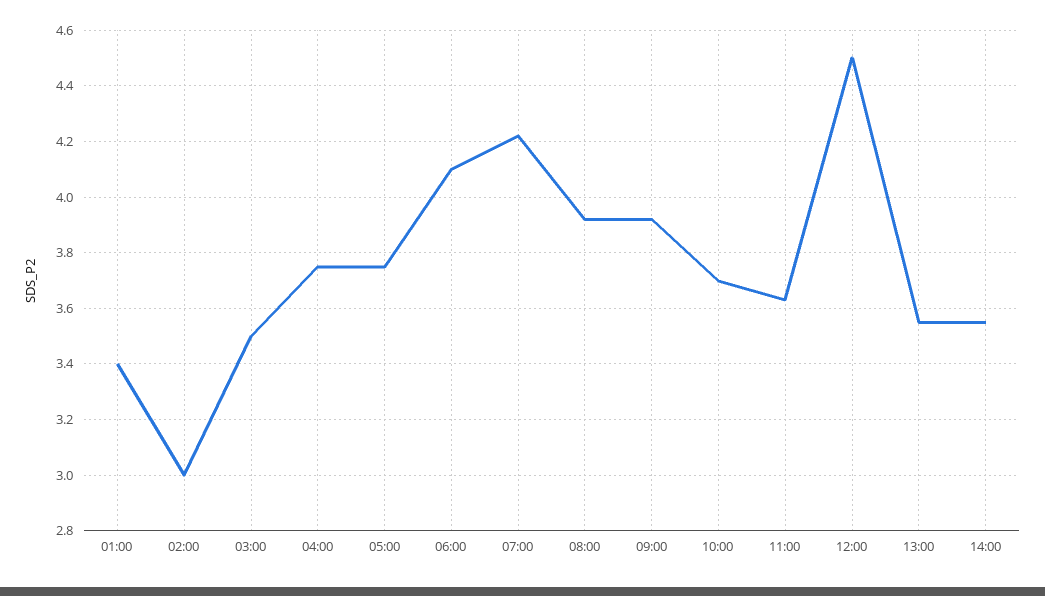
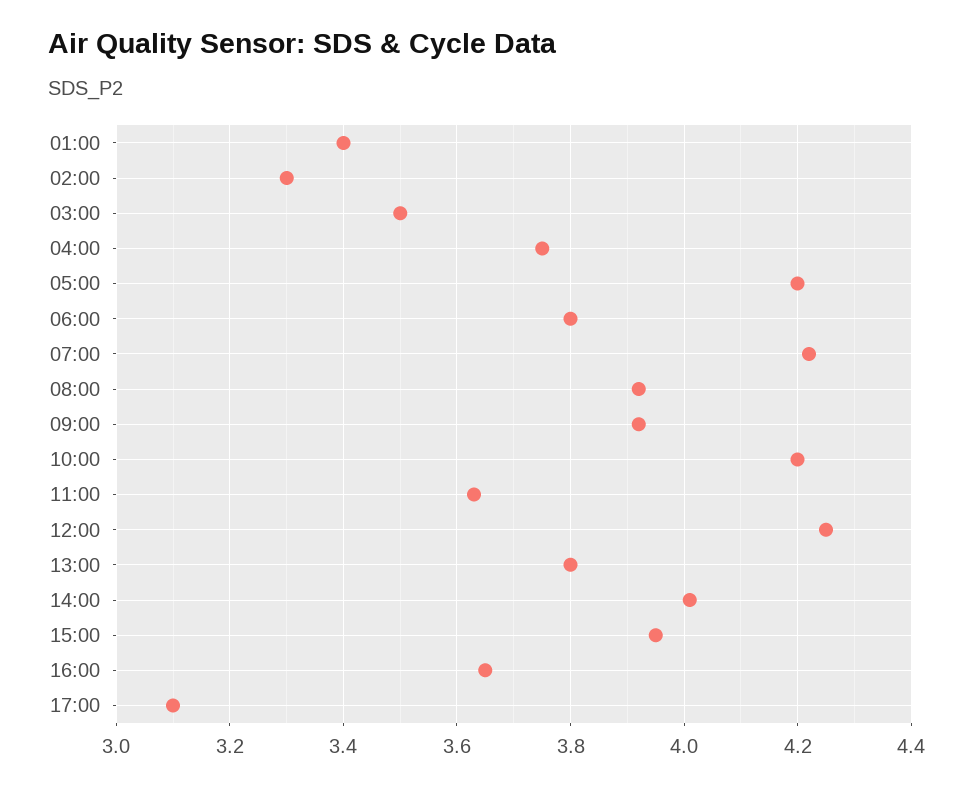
02:00: 3 -> 3.3
05:00: 3.75 -> 4.2
06:00: 4.1 -> 3.8
10:00: 3.7 -> 4.2
12:00: 4.5 -> 4.25
13:00: 3.55 -> 3.8
14:00: 3.55 -> 4
15:00: none -> 3.95
16:00: none -> 3.65
17:00: none -> 3.1

